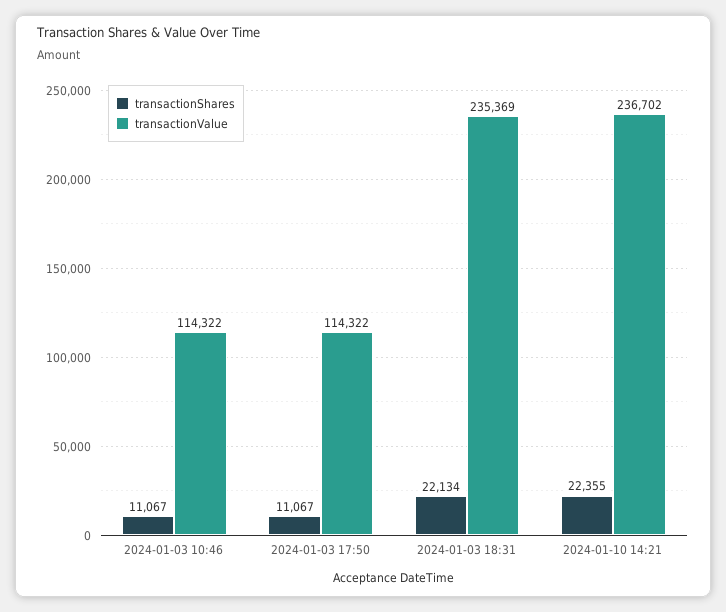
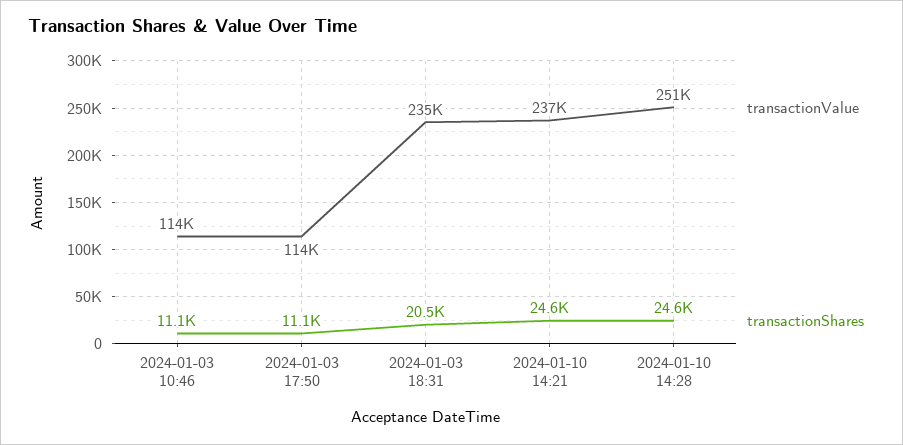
transactionShares, 2024-01-03 18:31: 22134 -> 20500
transactionShares, 2024-01-10 14:21: 22355 -> 24600
transactionValue, 2024-01-10 14:28: none -> 251000
transactionShares, 2024-01-10 14:28: none -> 24600

